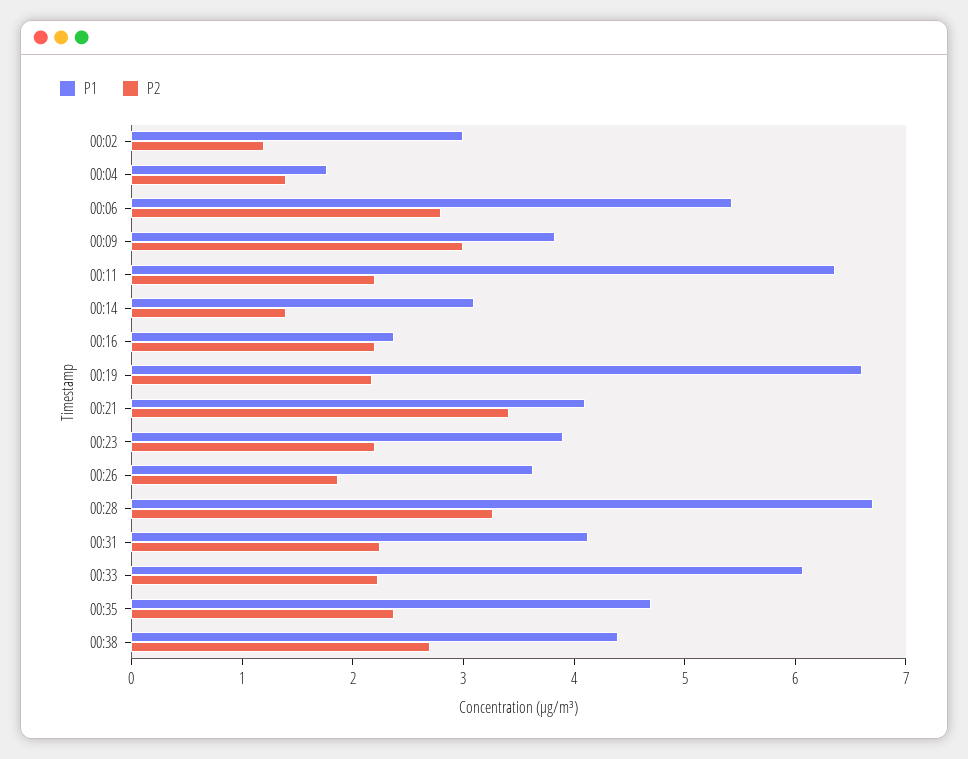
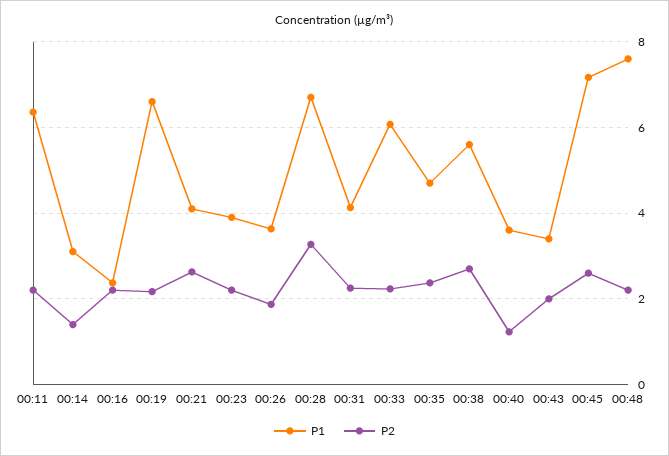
P1, 00:02: 3 -> none
P2, 00:02: 1.2 -> none
P1, 00:04: 1.8 -> none
P2, 00:04: 1.4 -> none
P1, 00:06: 5.4 -> none
P2, 00:06: 2.8 -> none
P1, 00:09: 3.8 -> none
P2, 00:09: 3 -> none
P2, 00:21: 3.4 -> 2.6
P1, 00:38: 4.4 -> 5.6
P1, 00:40: none -> 3.6
P2, 00:40: none -> 1.2
P1, 00:43: none -> 3.4
P2, 00:43: none -> 2
P1, 00:45: none -> 7.2
P2, 00:45: none -> 2.6
P1, 00:48: none -> 7.6
P2, 00:48: none -> 2.2

